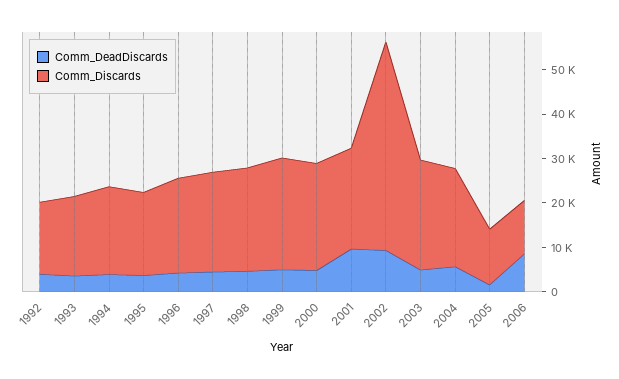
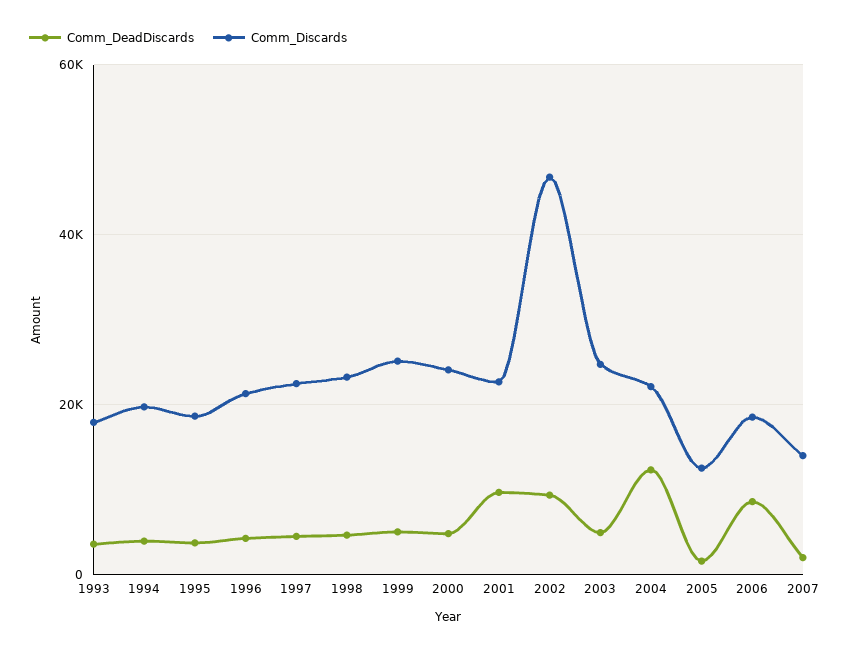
Comm_DeadDiscards, 1992: 4000 -> none
Comm_Discards, 1992: 16000 -> none
Comm_DeadDiscards, 2004: 6000 -> 12000
Comm_Discards, 2006: 12000 -> 18000
Comm_DeadDiscards, 2007: none -> 2000
Comm_Discards, 2007: none -> 14000

